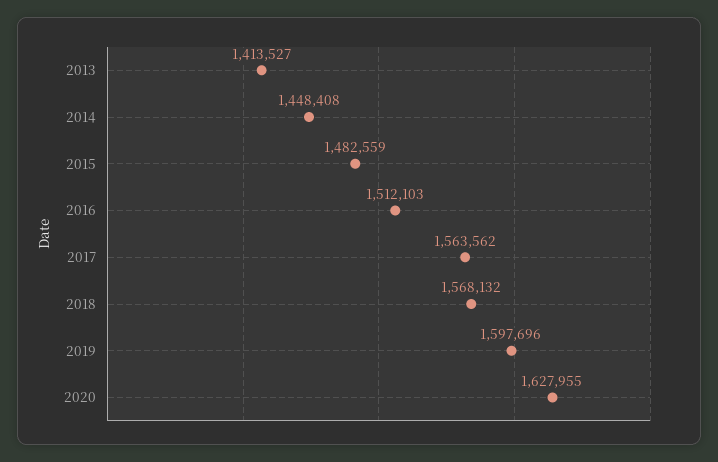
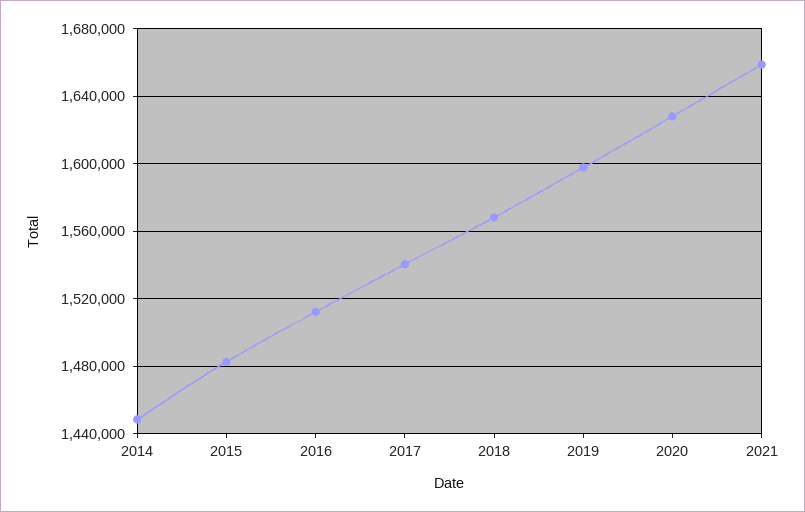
2013: 1413527 -> none
2017: 1563562 -> 1540000
2021: none -> 1660000

